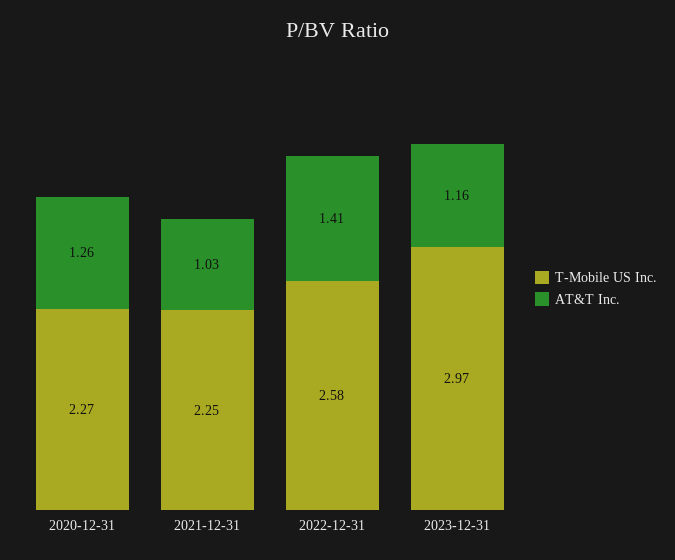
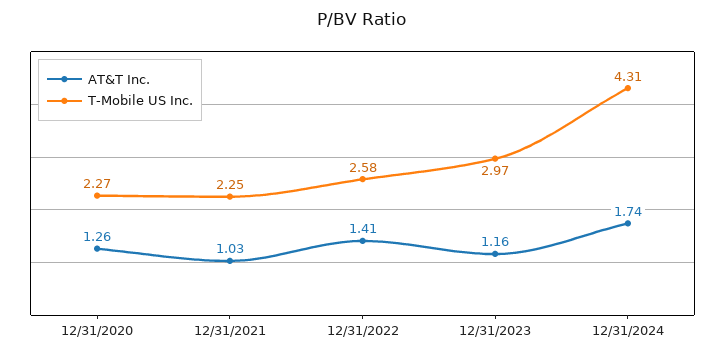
AT&T Inc., 12/31/2024: none -> 1.74
T-Mobile US Inc., 12/31/2024: none -> 4.31

